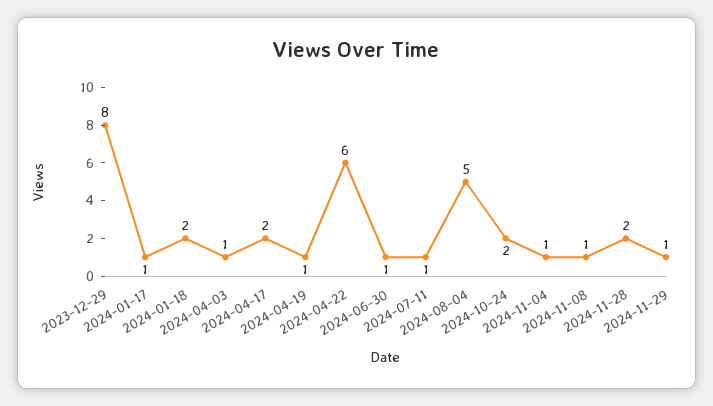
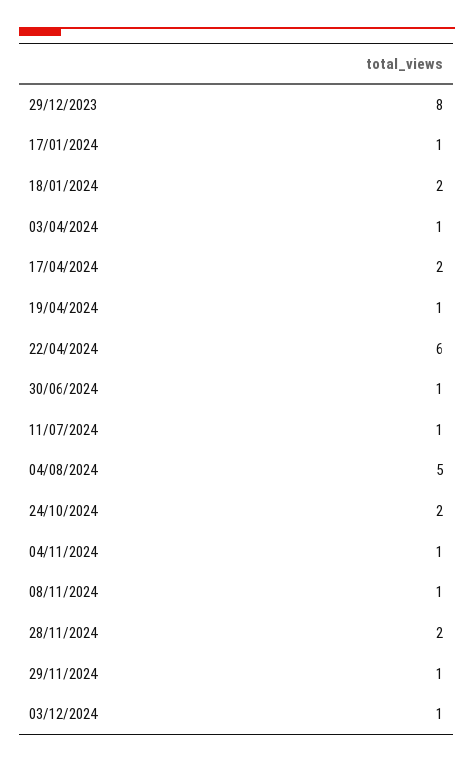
03/12/2024: none -> 1

